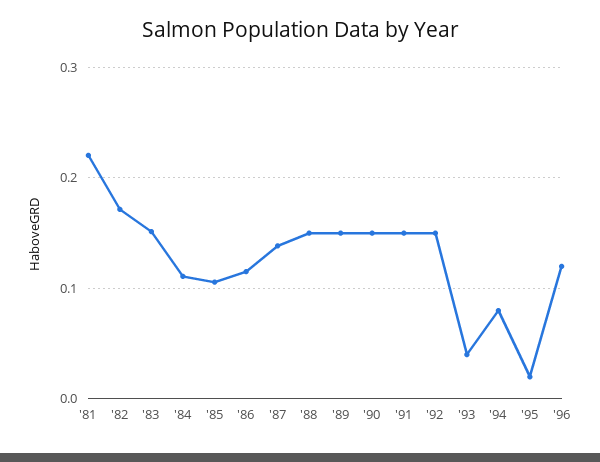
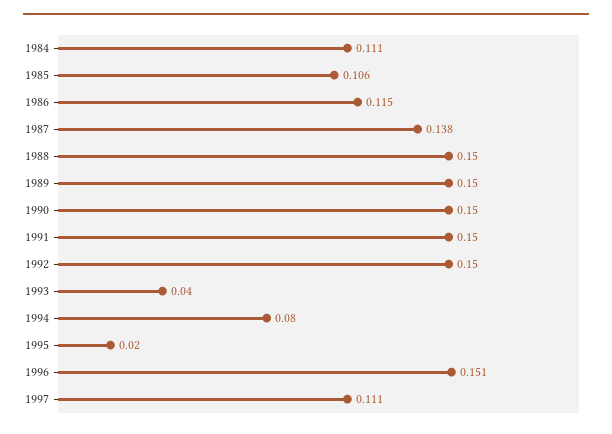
'81: 0.22 -> none
'82: 0.17 -> none
'83: 0.15 -> none
'96: 0.12 -> 0.151
1997: none -> 0.111

